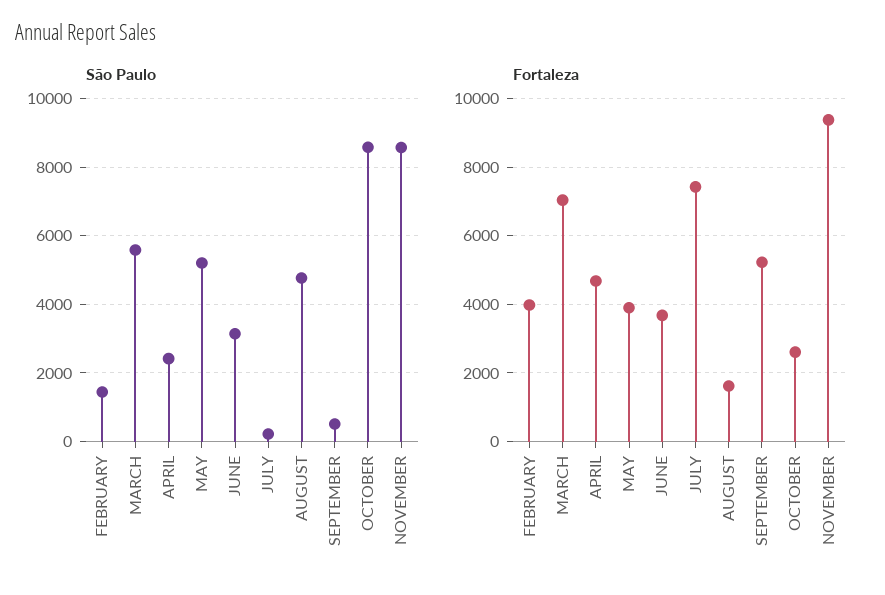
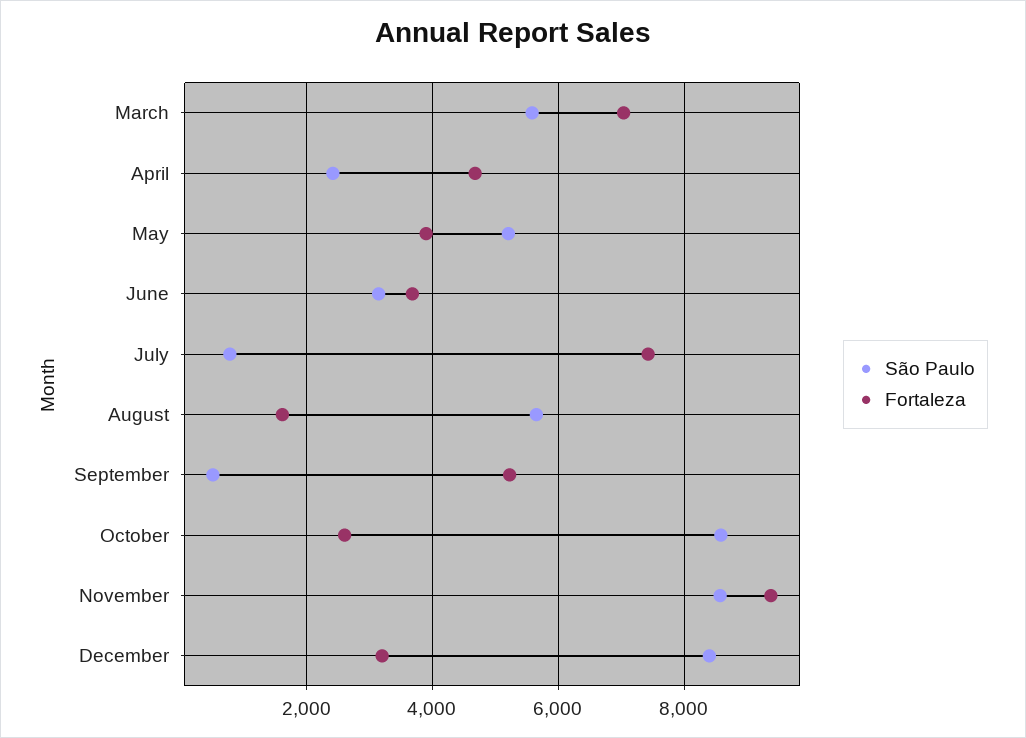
São Paulo, FEBRUARY: 1400 -> none
São Paulo, JULY: 200 -> 800
São Paulo, AUGUST: 4800 -> 5600
Fortaleza, FEBRUARY: 4000 -> none
São Paulo, December: none -> 8400
Fortaleza, December: none -> 3200

